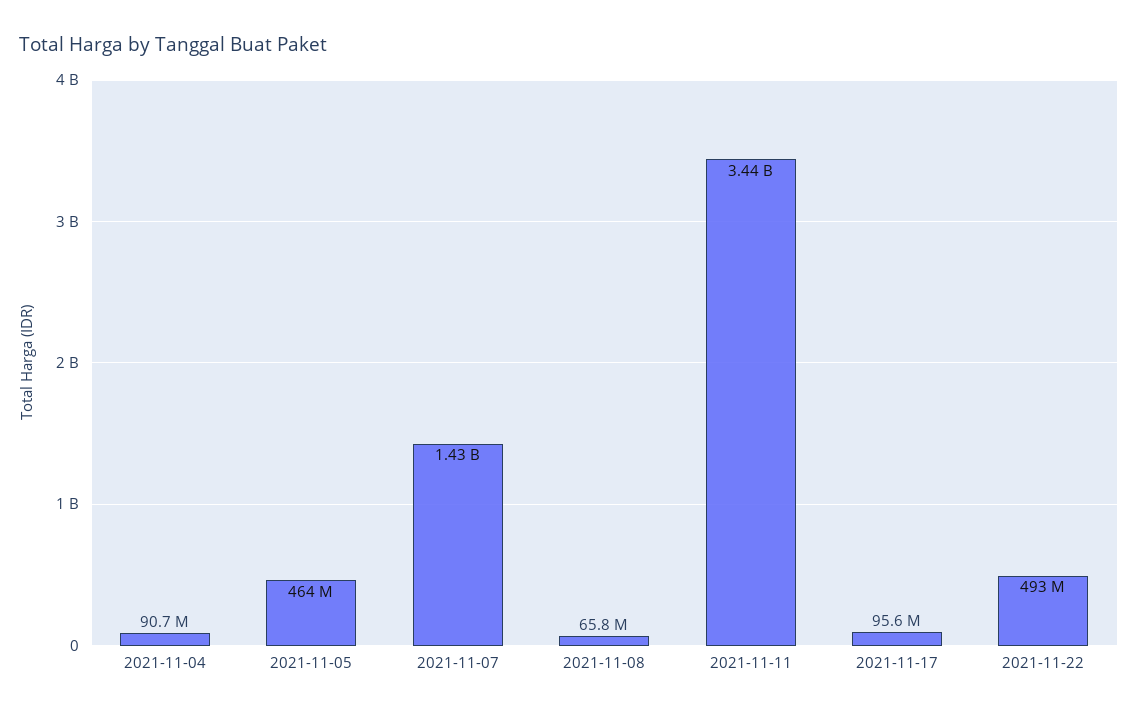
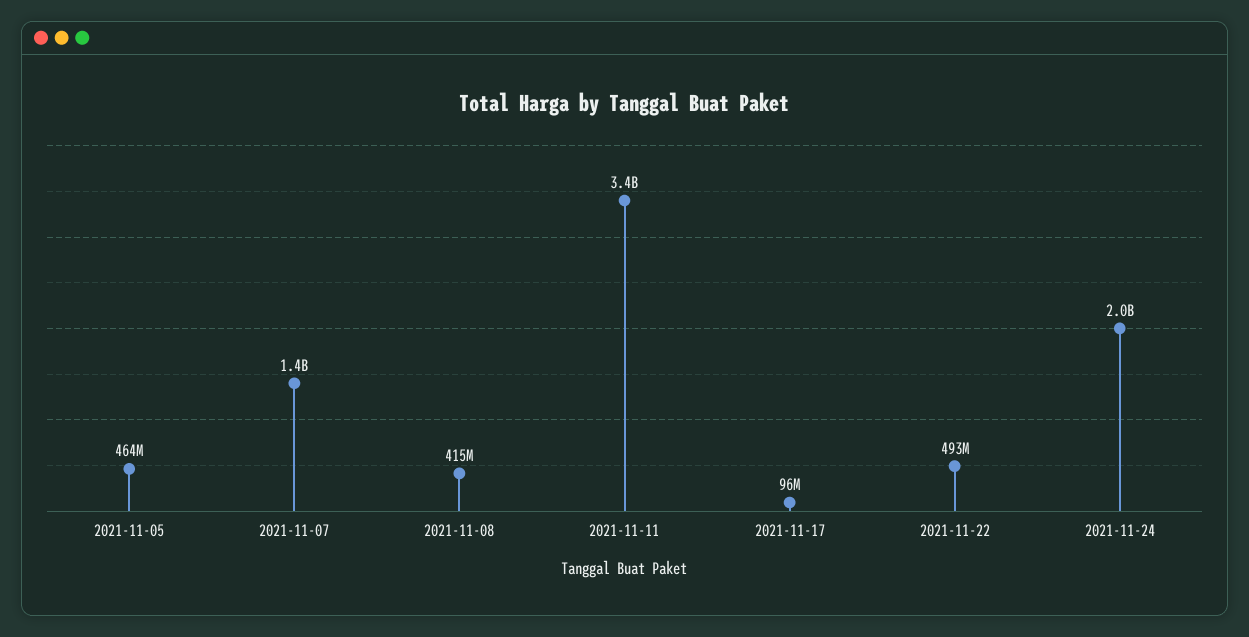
2021-11-04: 90700000 -> none
2021-11-08: 65800000 -> 415000000
2021-11-24: none -> 2000000000

